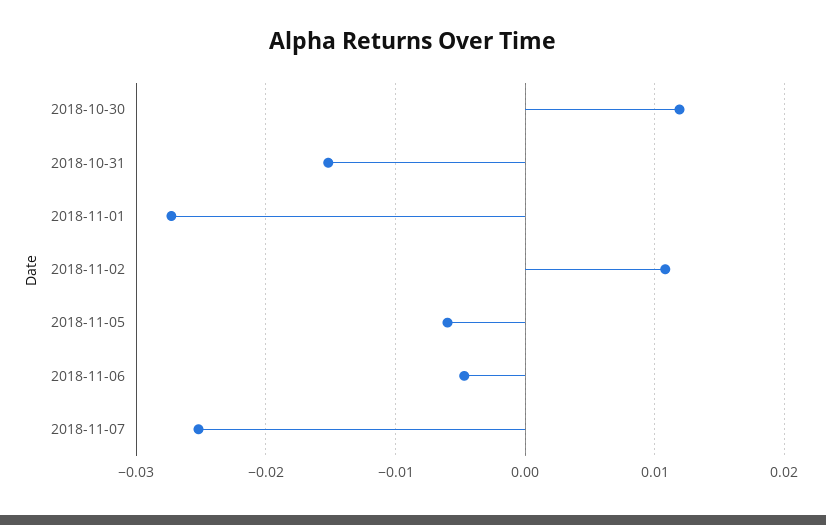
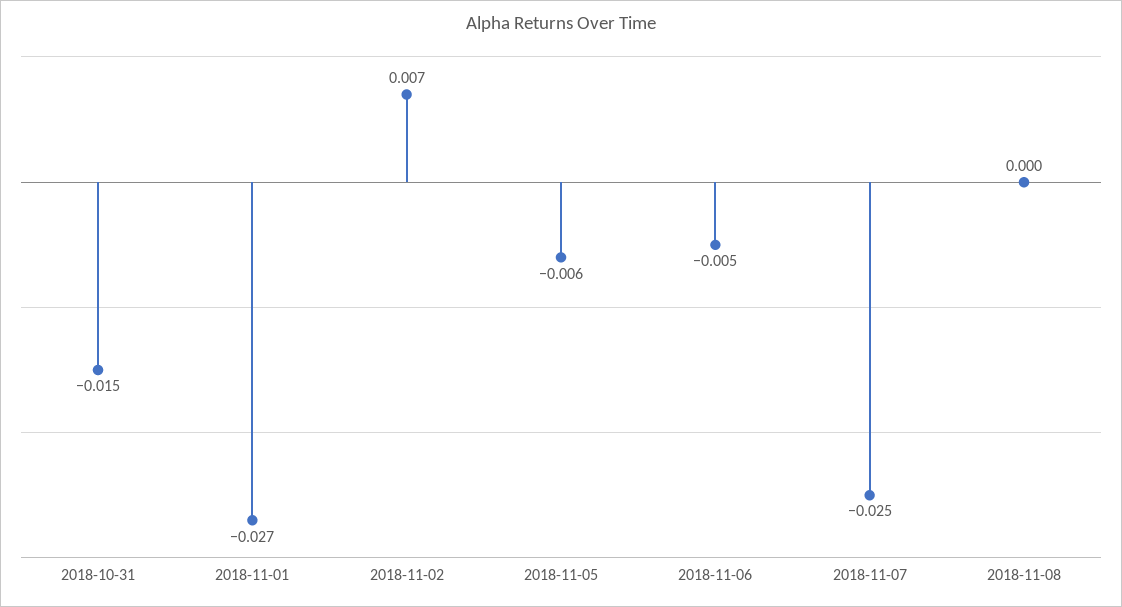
2018-10-30: 0.012 -> none
2018-11-02: 0.011 -> 0.007
2018-11-08: none -> 0

